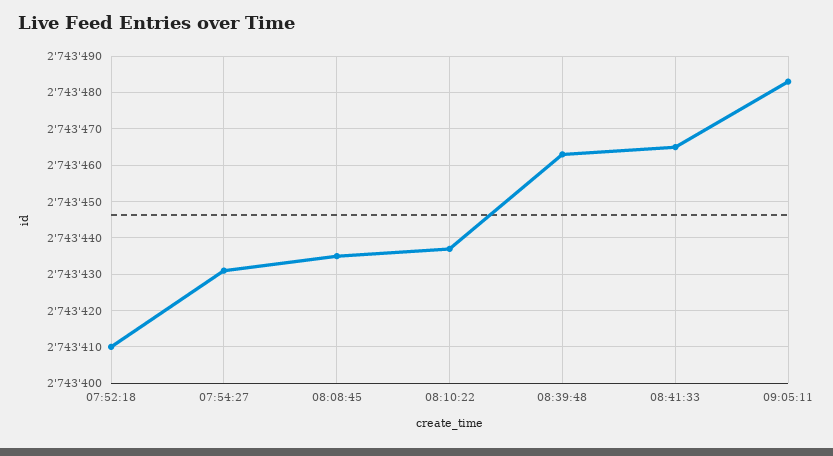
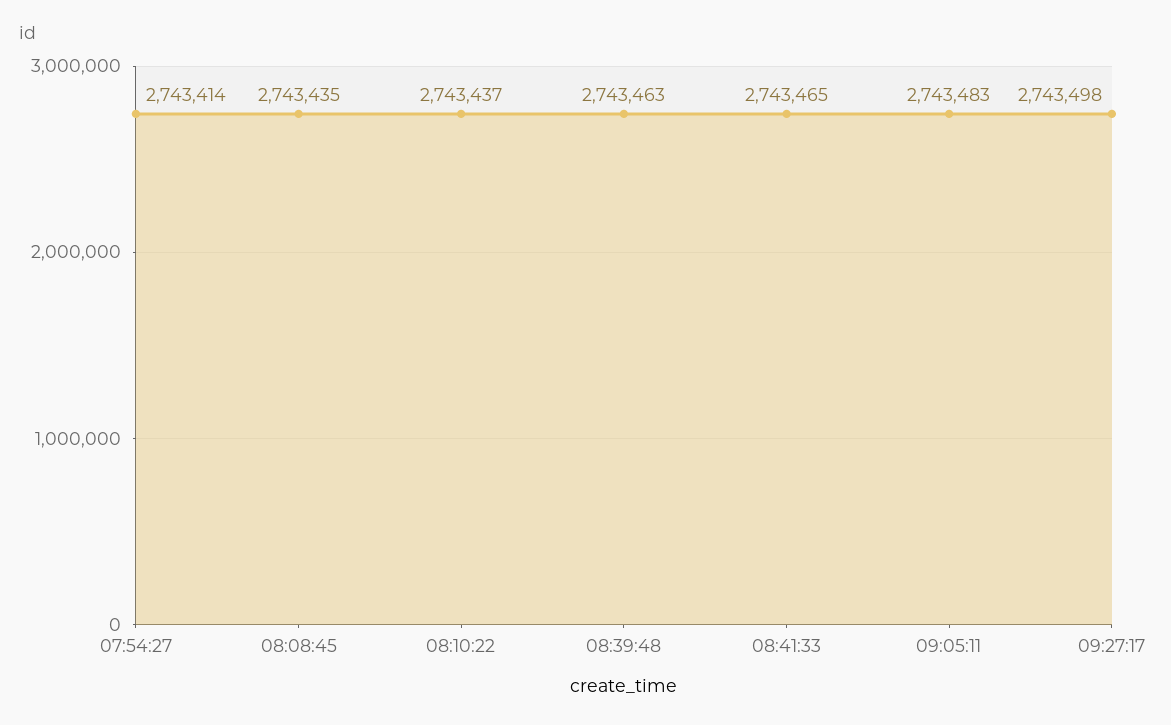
07:52:18: 2743410 -> none
07:54:27: 2743430 -> 2743414
09:27:17: none -> 2743498

